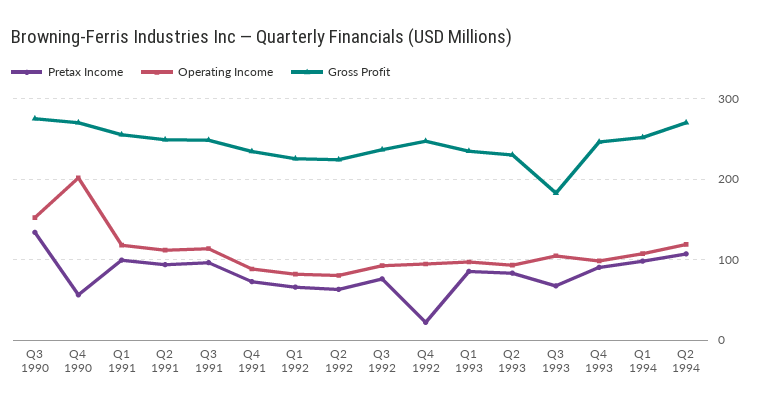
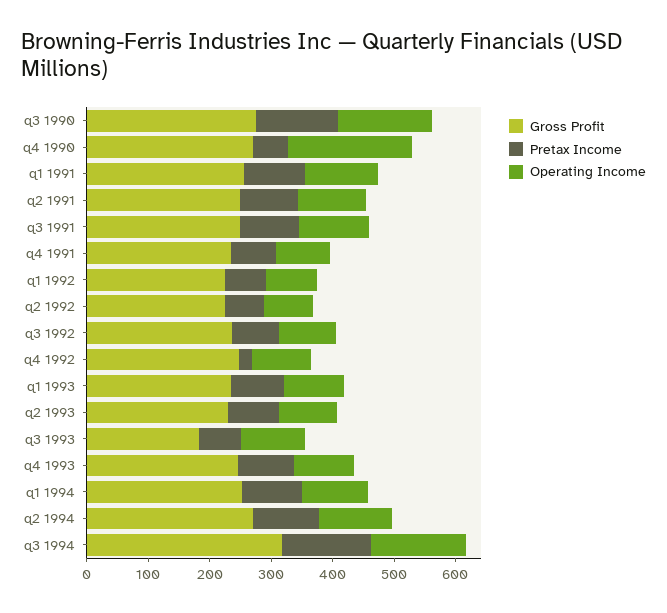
Gross Profit, q3 1994: none -> 320
Pretax Income, q3 1994: none -> 140
Operating Income, q3 1994: none -> 160

